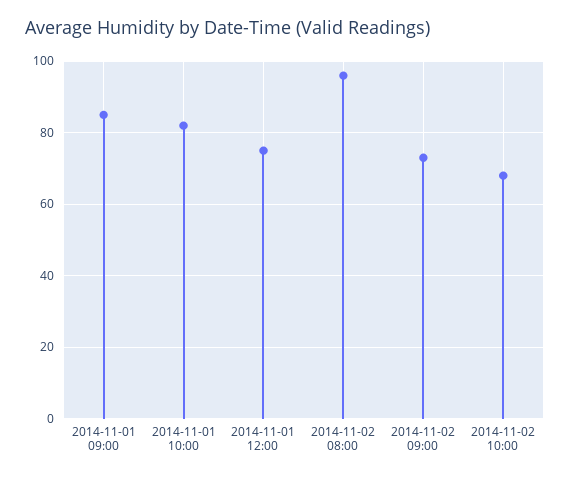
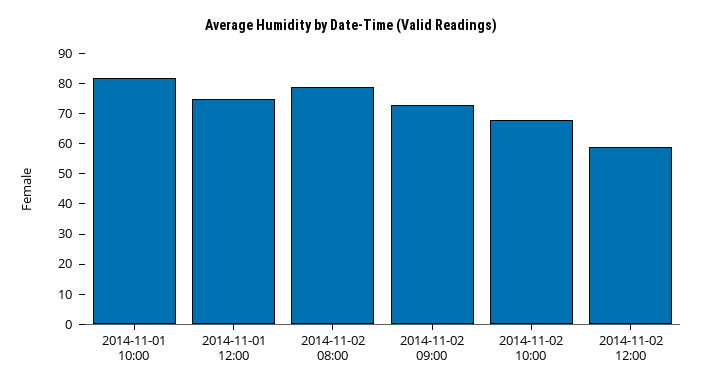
2014-11-01 09:00: 85 -> none
2014-11-02 08:00: 95 -> 80
2014-11-02 12:00: none -> 60

